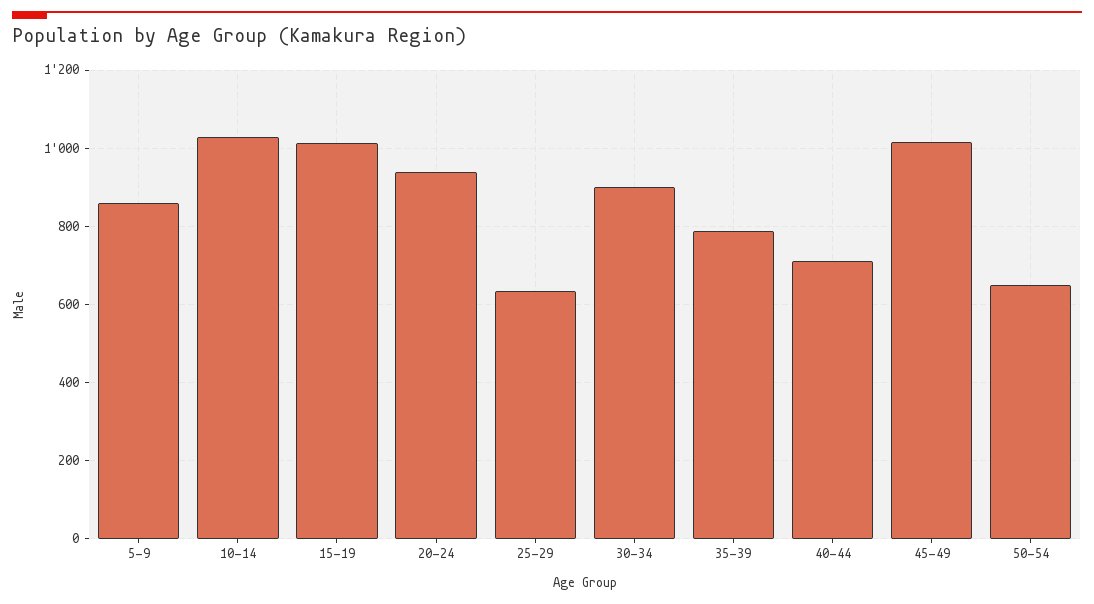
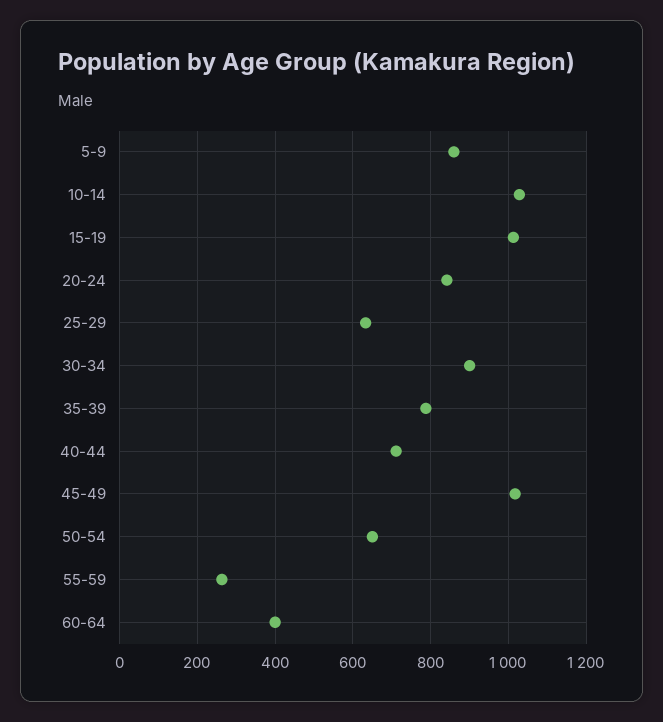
20-24: 940 -> 840
55-59: none -> 260
60-64: none -> 400

